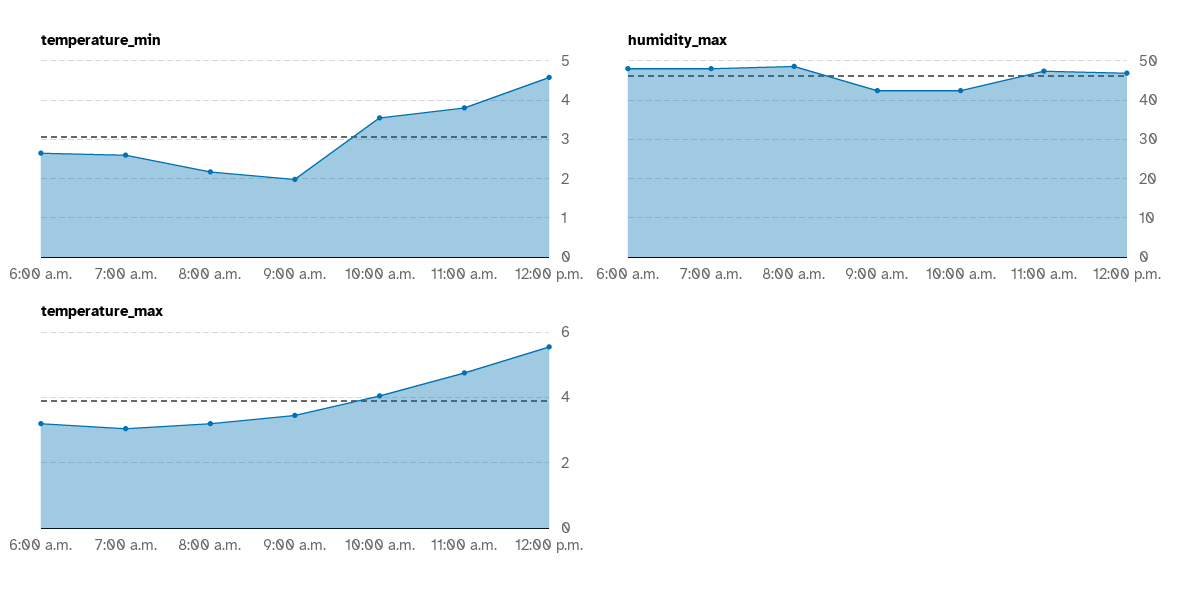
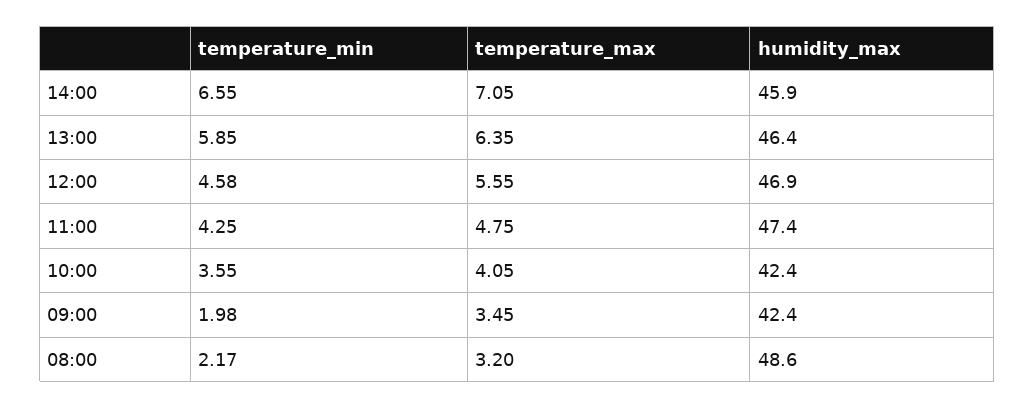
temperature_min, 6:00 a.m.: 2.6 -> none
temperature_min, 7:00 a.m.: 2.6 -> none
temperature_min, 11:00 a.m.: 3.8 -> 4.25
humidity_max, 6:00 a.m.: 48 -> none
humidity_max, 7:00 a.m.: 48 -> none
temperature_max, 6:00 a.m.: 3.2 -> none
temperature_max, 7:00 a.m.: 3 -> none
temperature_min, 14:00: none -> 6.55
temperature_max, 14:00: none -> 7.05
humidity_max, 14:00: none -> 45.9
temperature_min, 13:00: none -> 5.85
temperature_max, 13:00: none -> 6.35
humidity_max, 13:00: none -> 46.4

